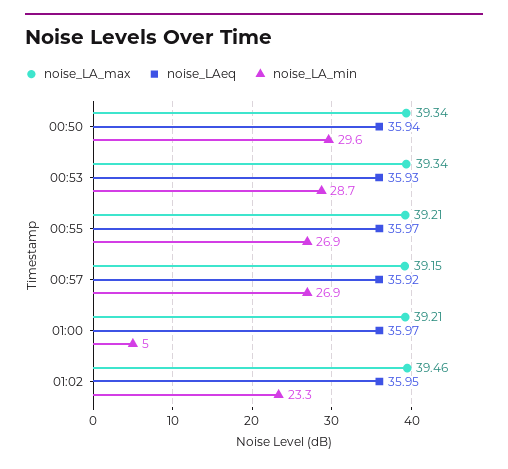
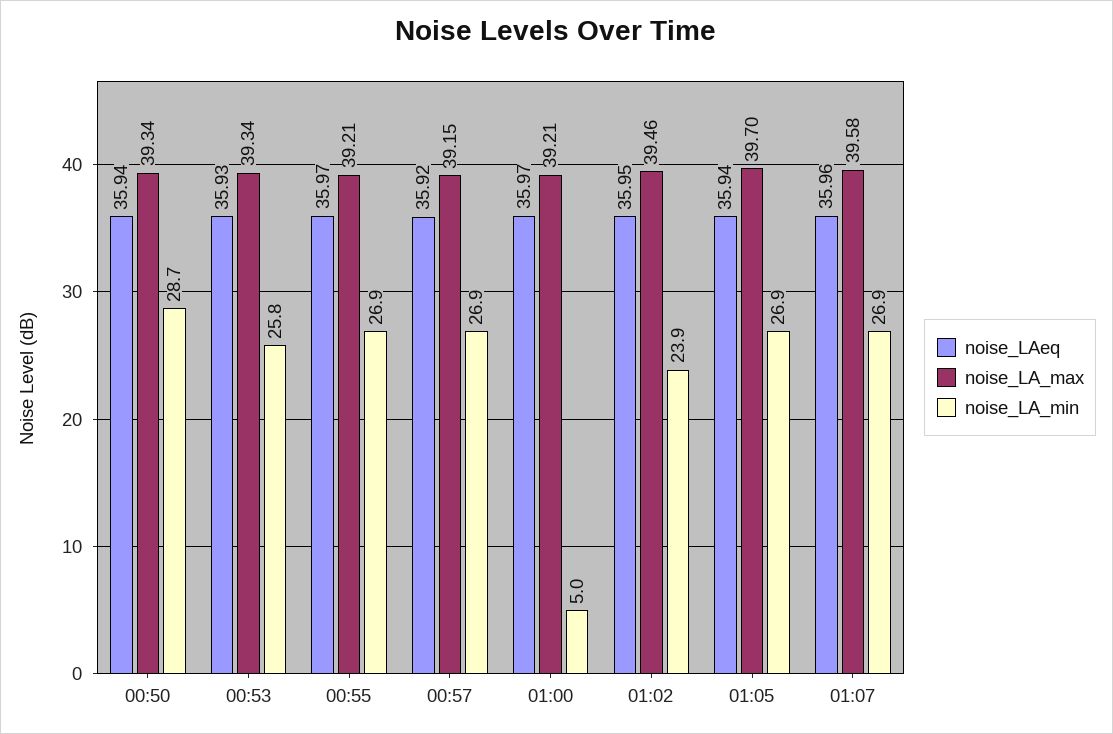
noise_LA_min, 00:50: 29.6 -> 28.7
noise_LA_min, 00:53: 28.7 -> 25.8
noise_LA_min, 01:02: 23.3 -> 23.9
noise_LAeq, 01:05: none -> 35.94
noise_LA_max, 01:05: none -> 39.7
noise_LA_min, 01:05: none -> 26.9
noise_LAeq, 01:07: none -> 35.96
noise_LA_max, 01:07: none -> 39.58
noise_LA_min, 01:07: none -> 26.9

